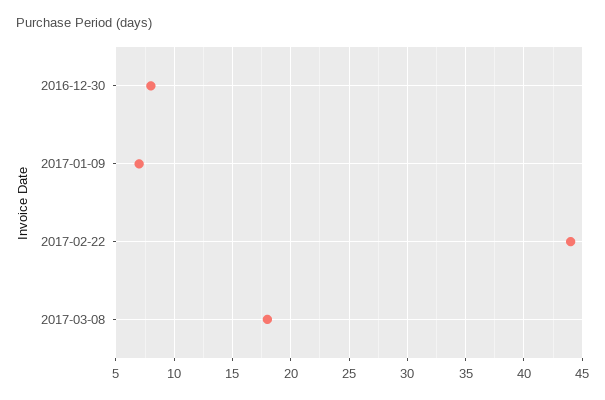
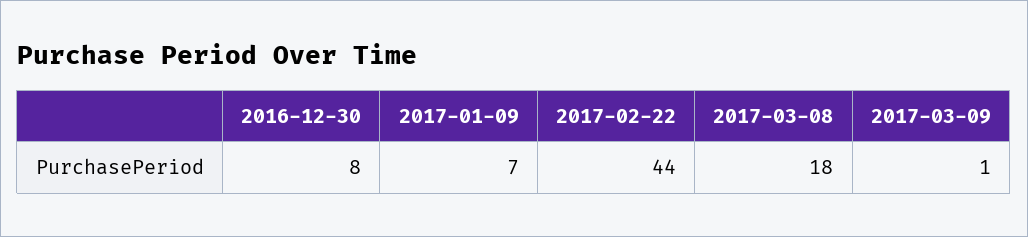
2017-03-09: none -> 1

